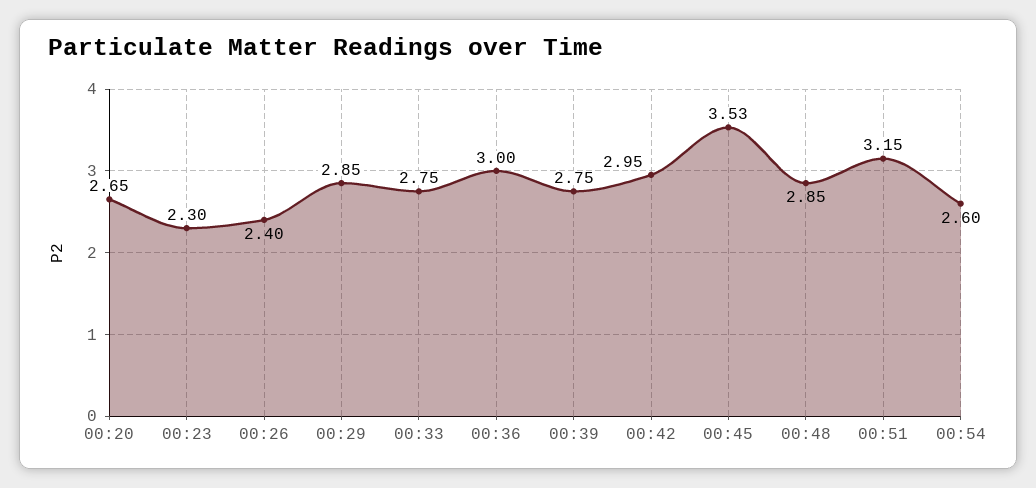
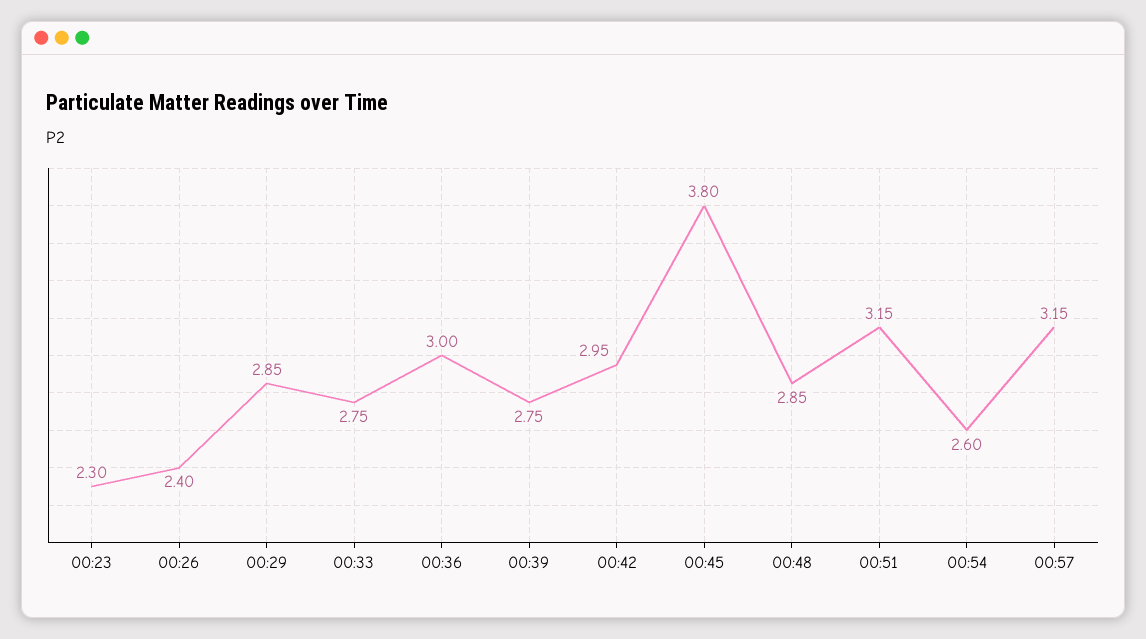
00:20: 2.65 -> none
00:45: 3.53 -> 3.8
00:57: none -> 3.15

